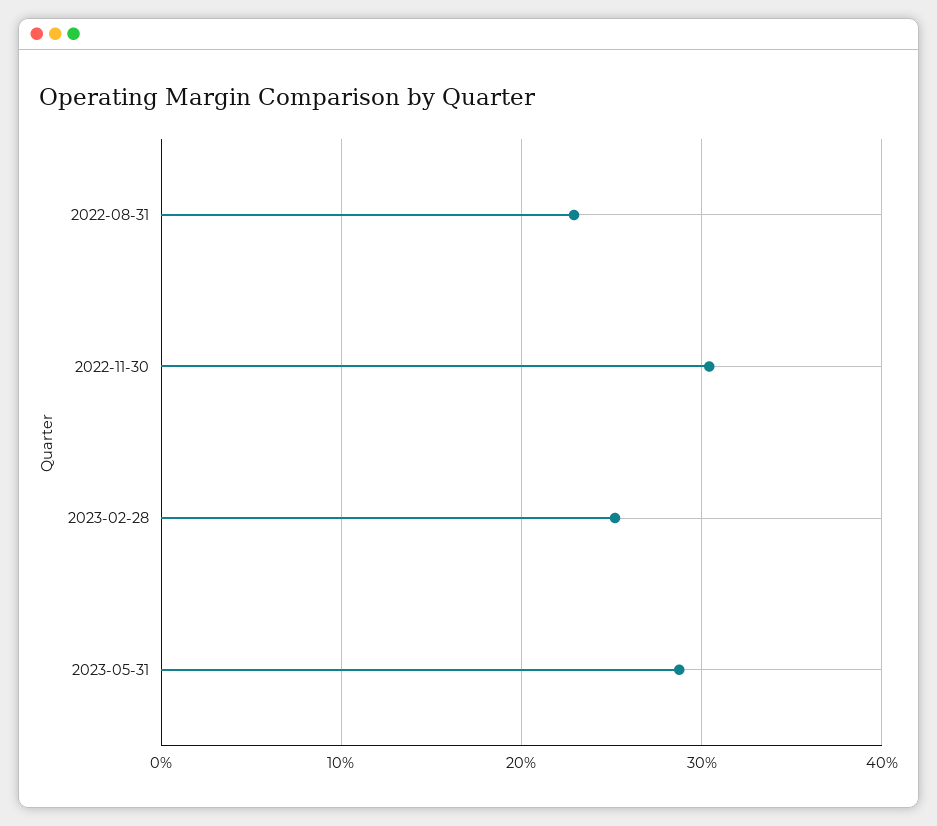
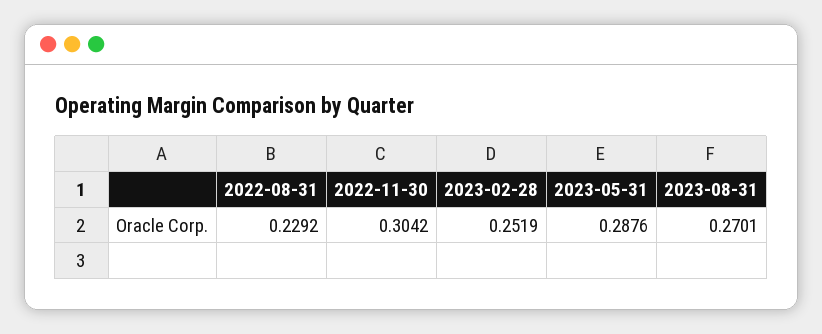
2023-08-31: none -> 0.2701

